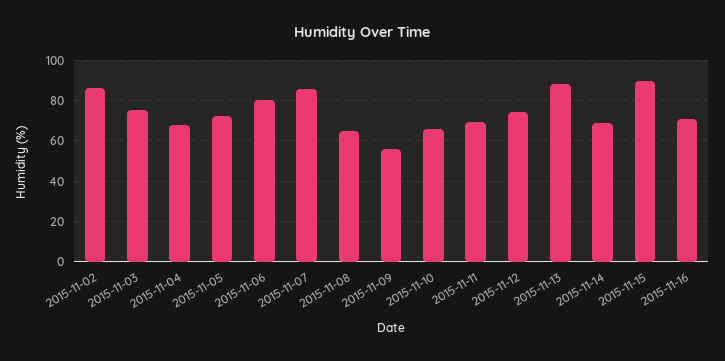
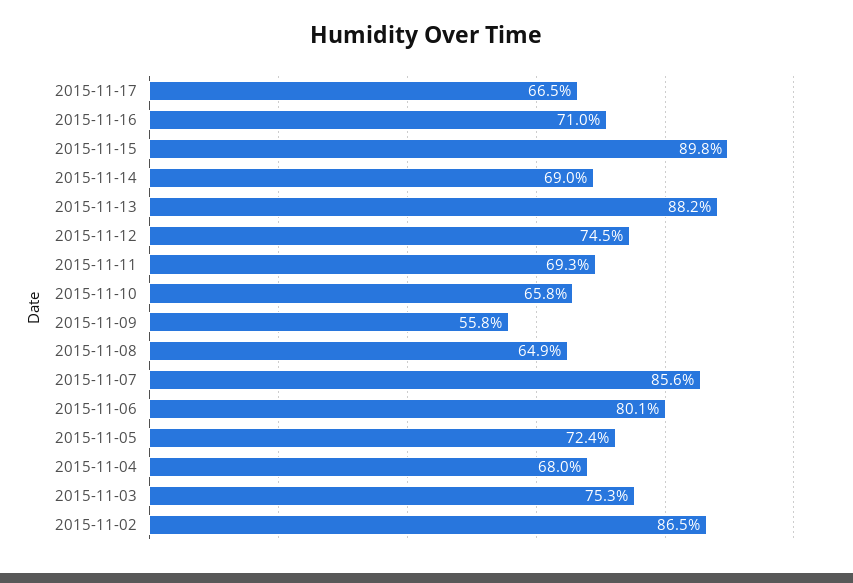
2015-11-17: none -> 66.5

